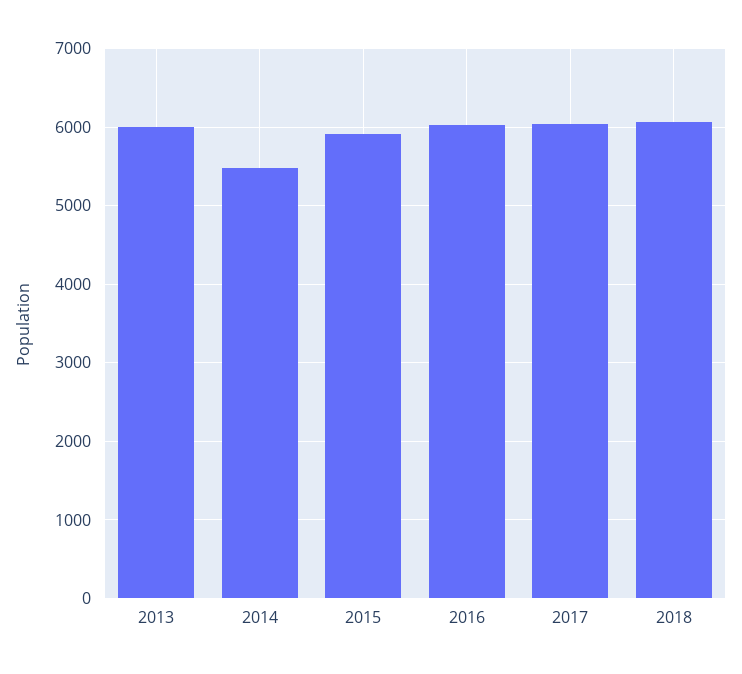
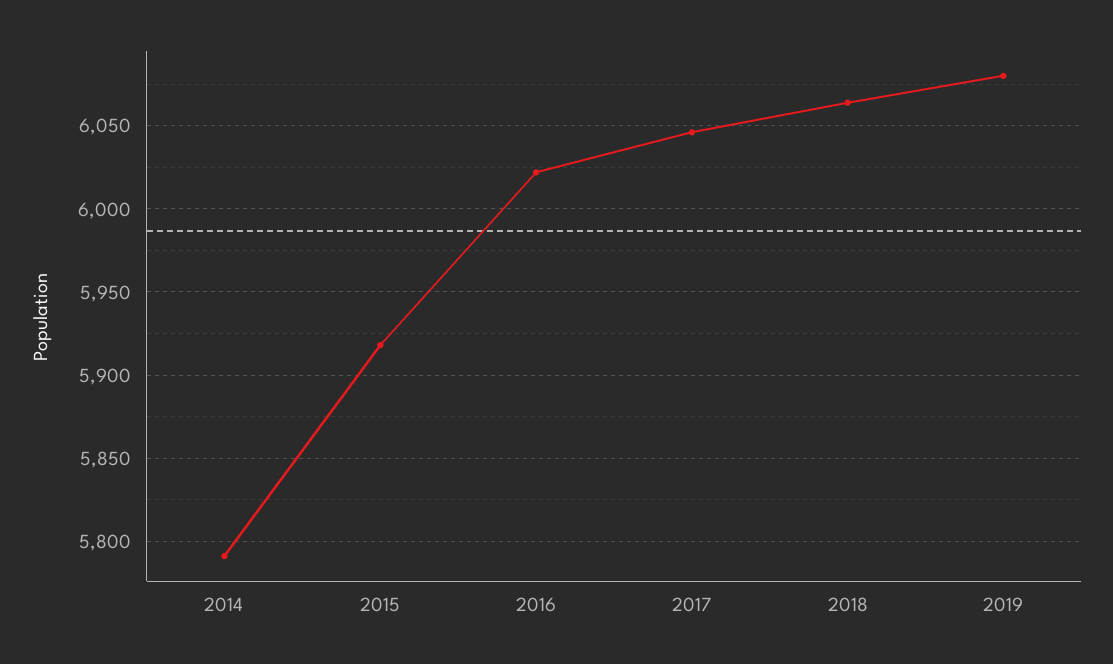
2013: 6000 -> none
2014: 5500 -> 5790
2019: none -> 6080

